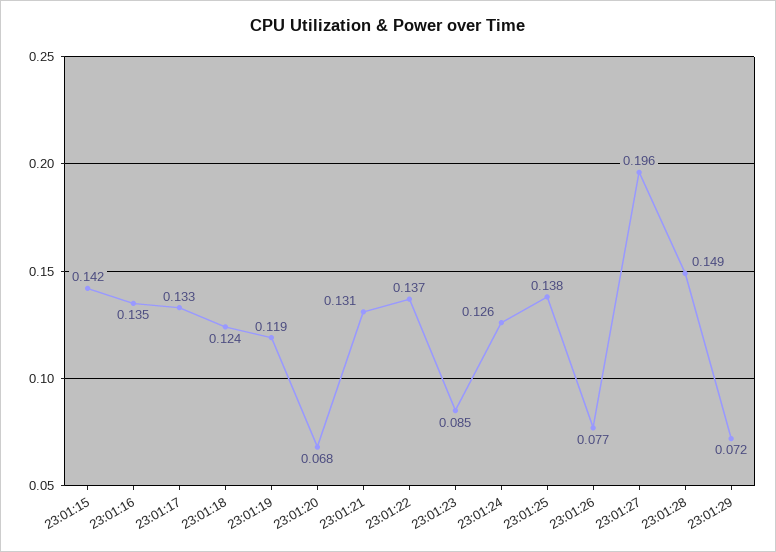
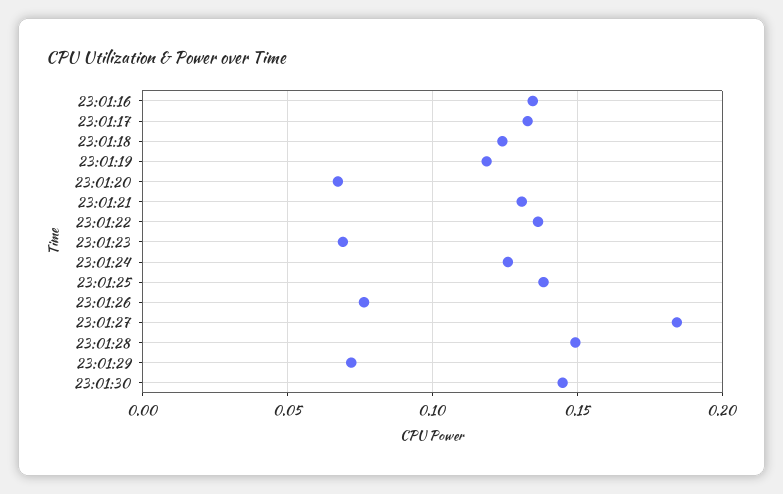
23:01:15: 0.142 -> none
23:01:23: 0.085 -> 0.07
23:01:27: 0.196 -> 0.185
23:01:30: none -> 0.145

